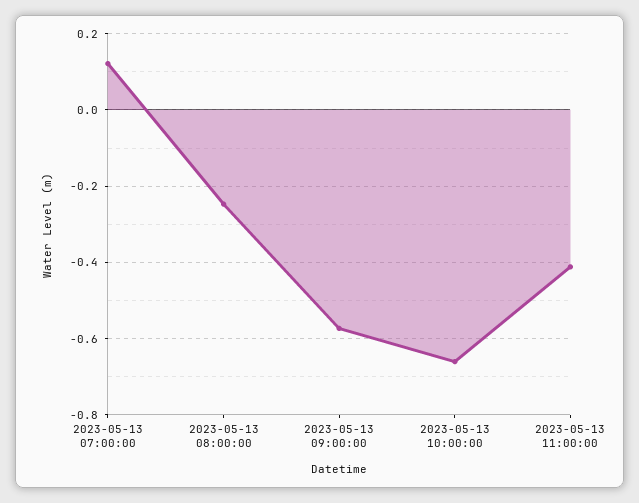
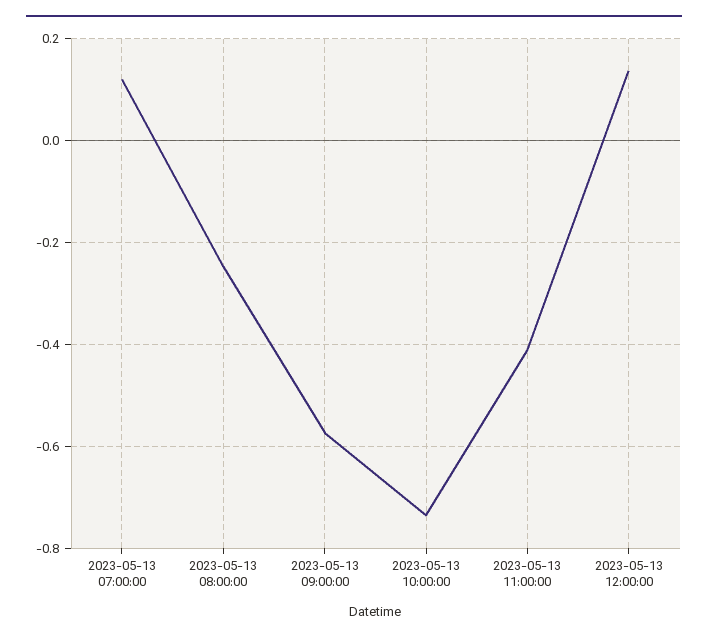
2023-05-13 10:00:00: -0.66 -> -0.74
2023-05-13 12:00:00: none -> 0.14

